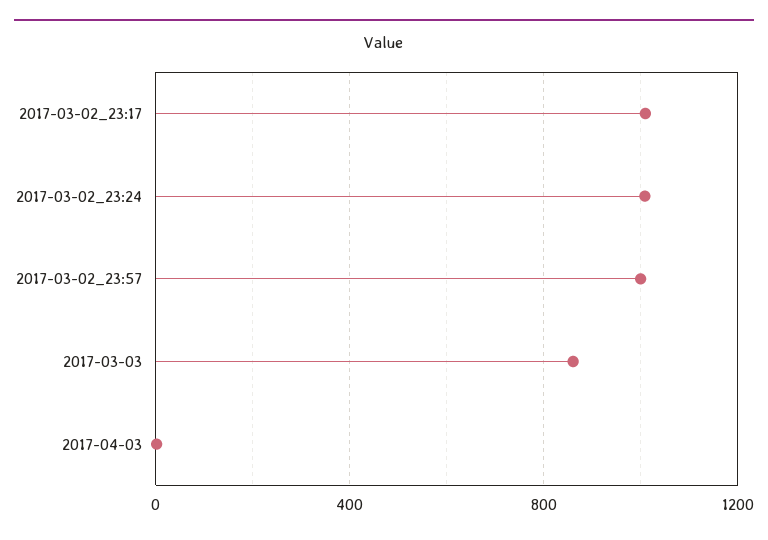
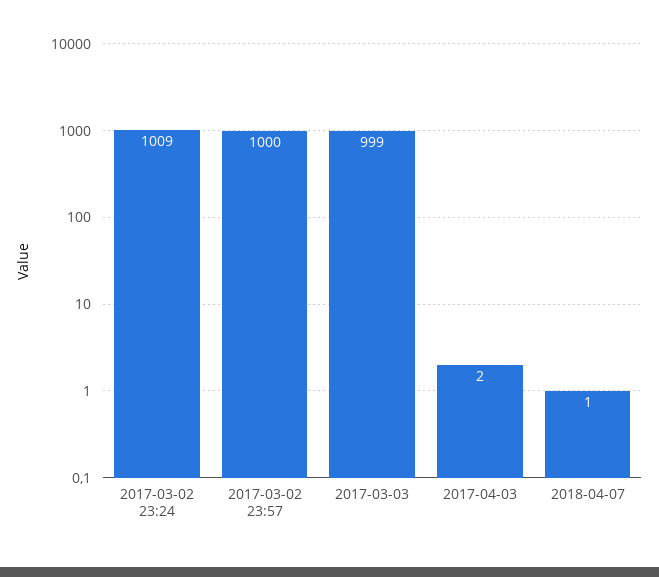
2017-03-02_23:17: 1000 -> none
2017-03-03: 850 -> 999
2018-04-07: none -> 1

